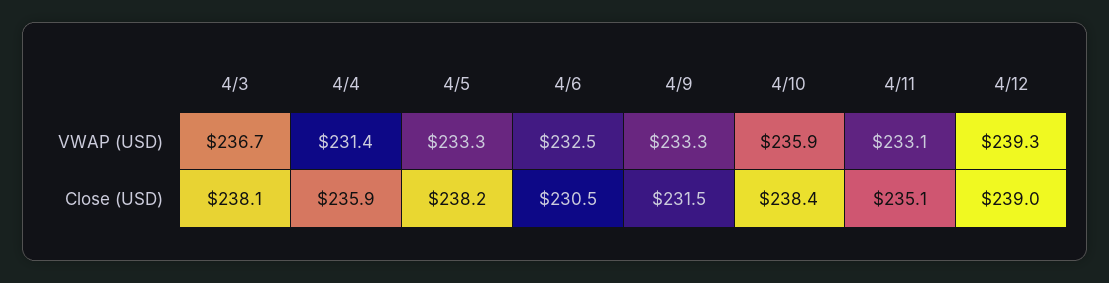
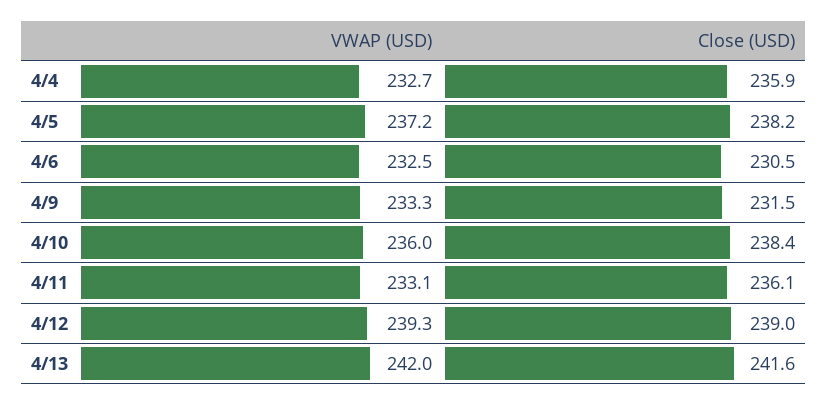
4/3, VWAP (USD): 236.7 -> none
4/4, VWAP (USD): 231.4 -> 232.7
4/5, VWAP (USD): 233.3 -> 237.2
4/10, VWAP (USD): 235.9 -> 236
4/3, Close (USD): 238.1 -> none
4/11, Close (USD): 235.1 -> 236.1
4/13, VWAP (USD): none -> 242
4/13, Close (USD): none -> 241.6

